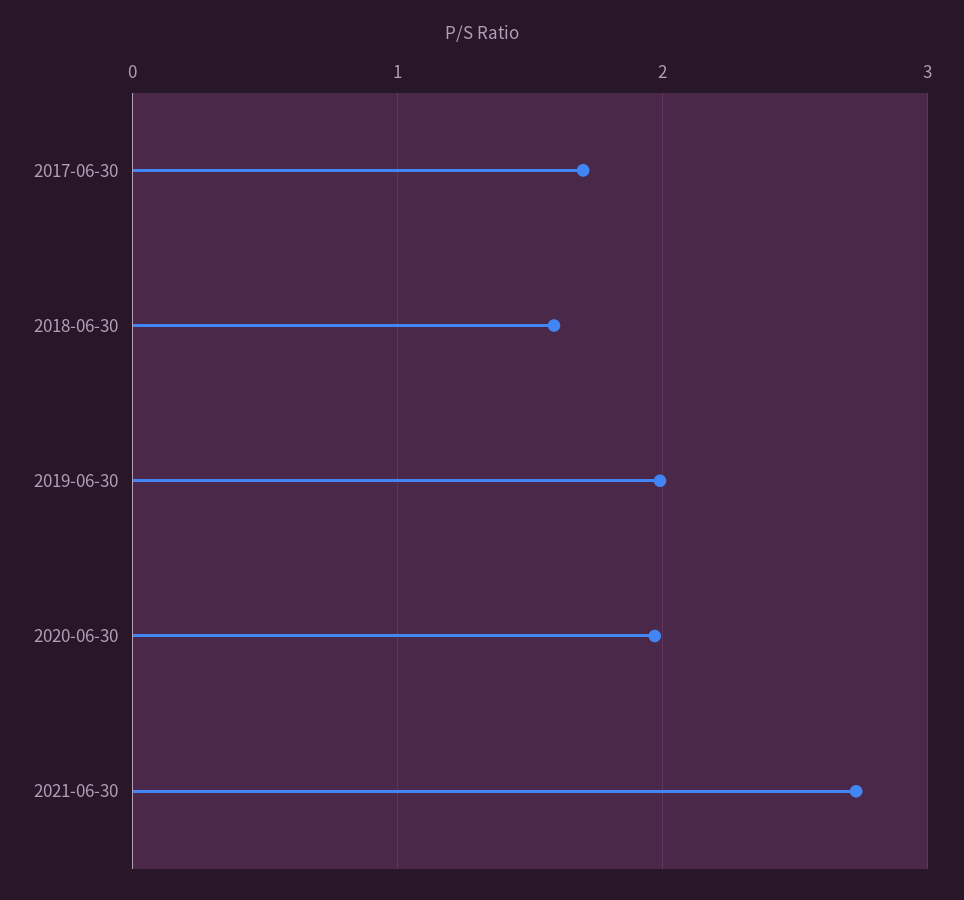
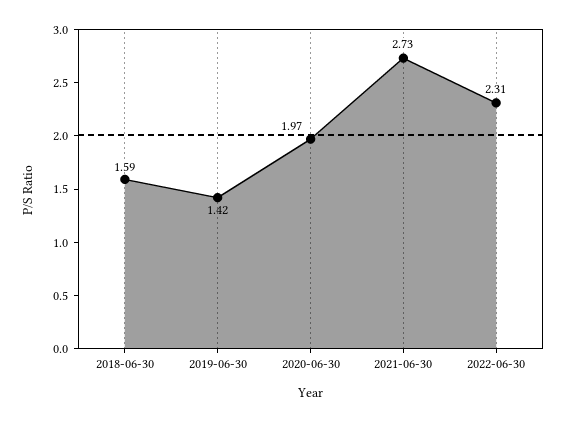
2017-06-30: 1.7 -> none
2019-06-30: 2 -> 1.42
2022-06-30: none -> 2.31

